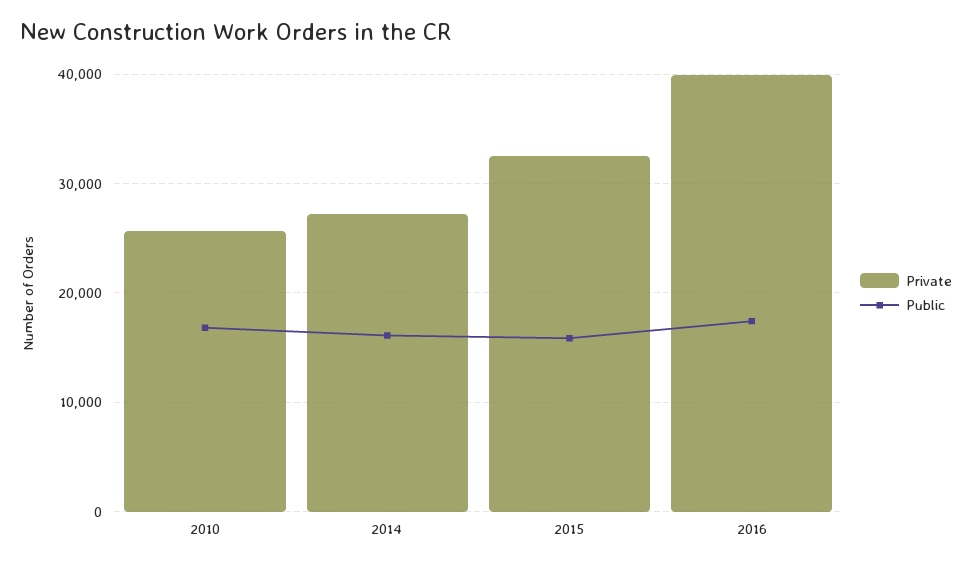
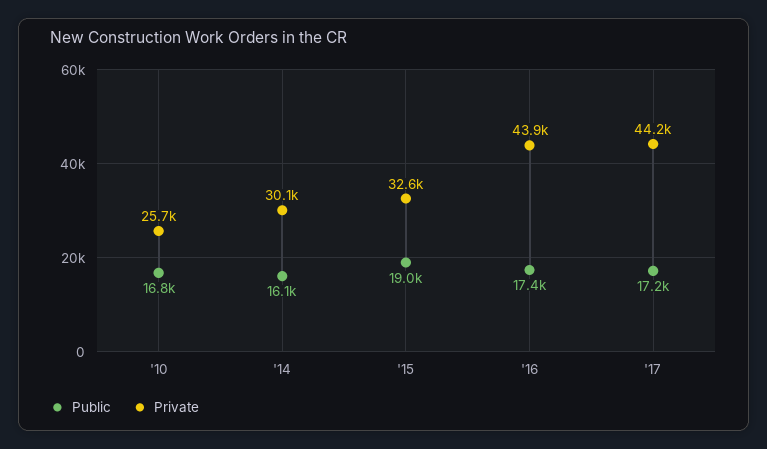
Private, 2014: 27000 -> 30100
Public, 2015: 16000 -> 19000
Private, 2016: 40000 -> 43900
Public, '17: none -> 17200
Private, '17: none -> 44200

